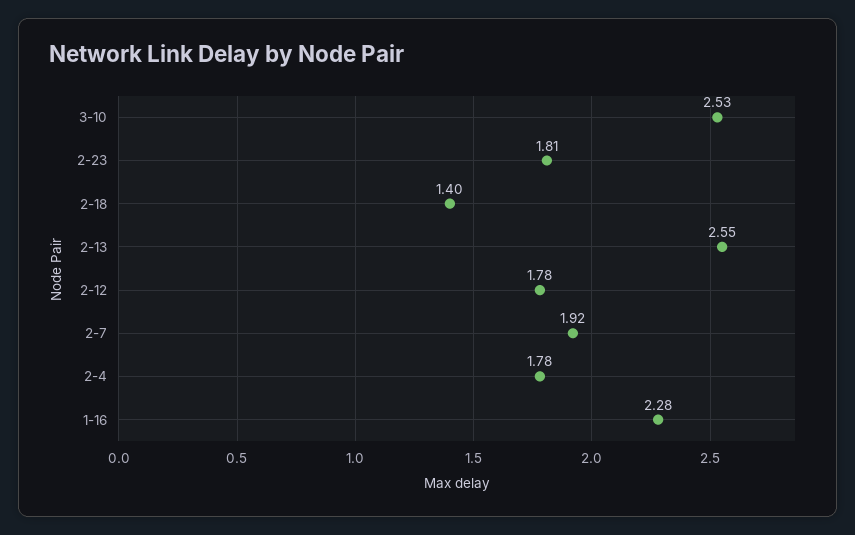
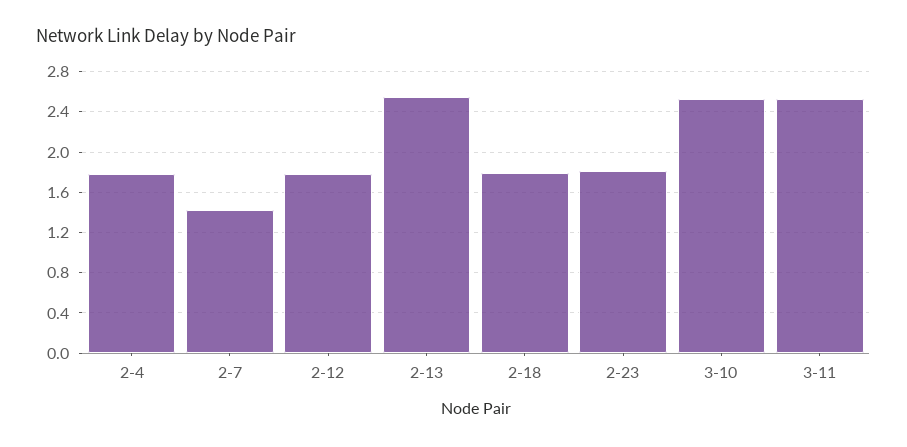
2-18: 1.4 -> 1.8
2-7: 1.92 -> 1.4
1-16: 2.28 -> none
3-11: none -> 2.5

